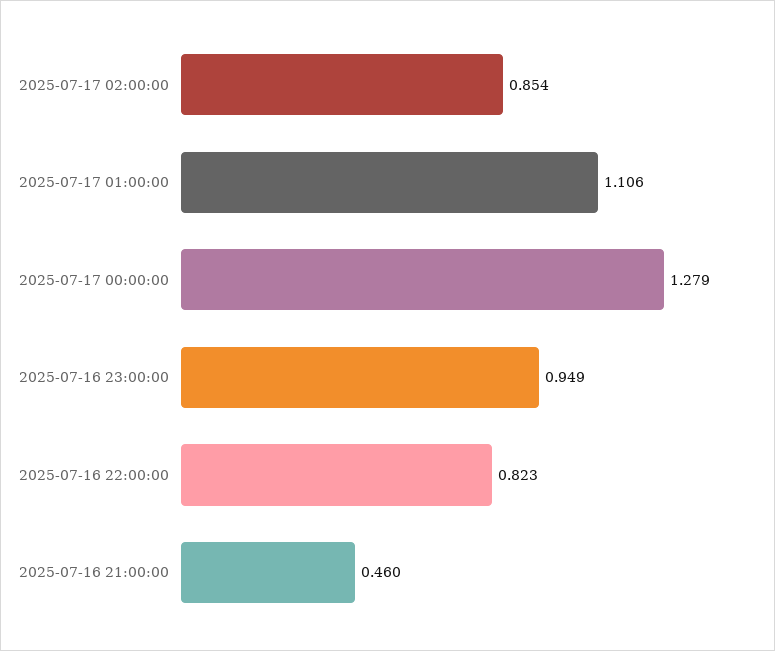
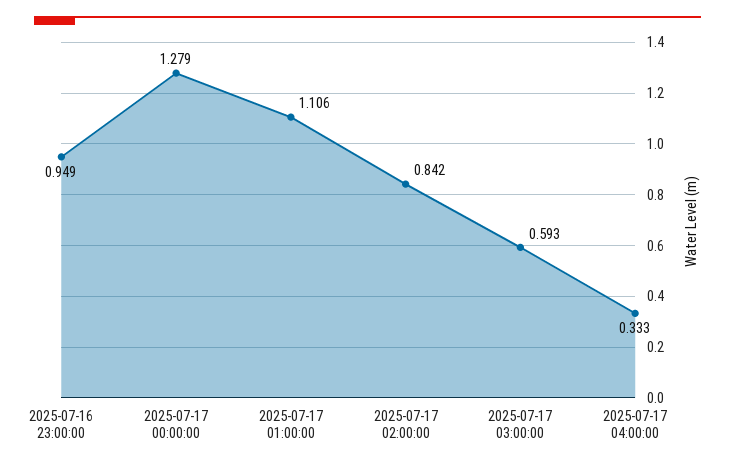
2025-07-17 02:00:00: 0.854 -> 0.842
2025-07-16 22:00:00: 0.823 -> none
2025-07-16 21:00:00: 0.46 -> none
2025-07-17 03:00:00: none -> 0.593
2025-07-17 04:00:00: none -> 0.333

